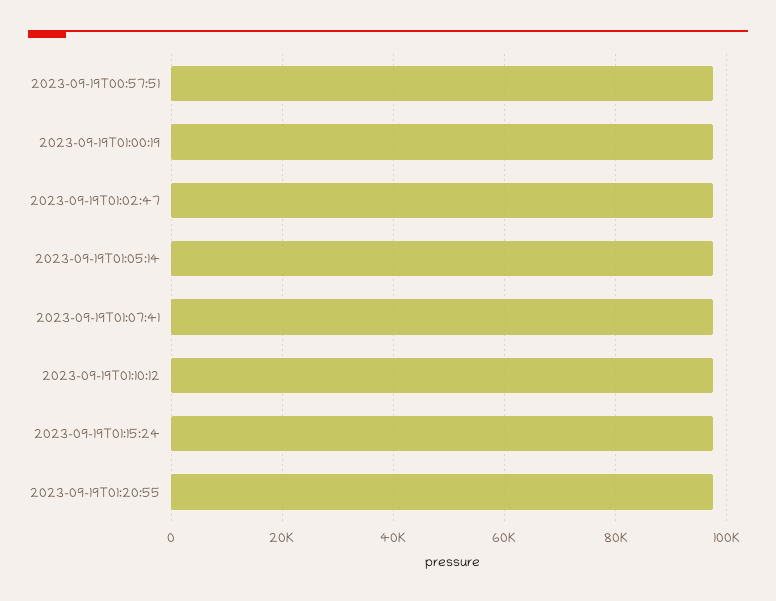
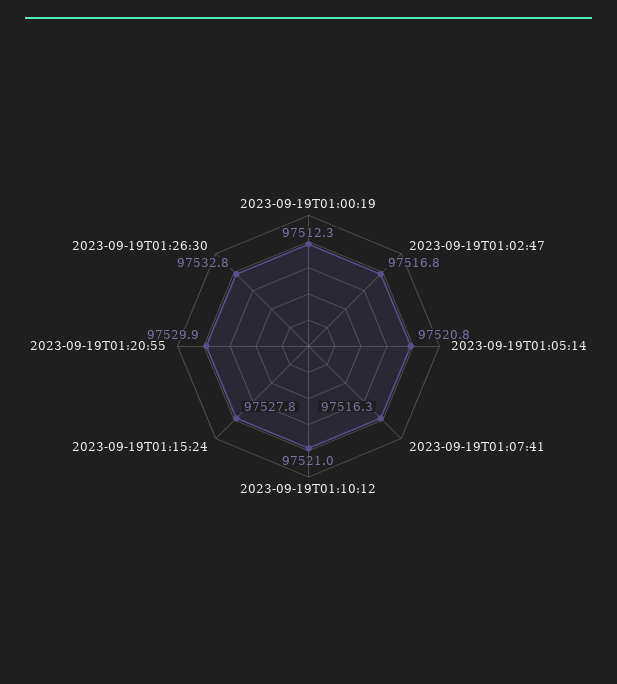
2023-09-19T00:57:51: 98000 -> none
2023-09-19T01:26:30: none -> 97532.8

